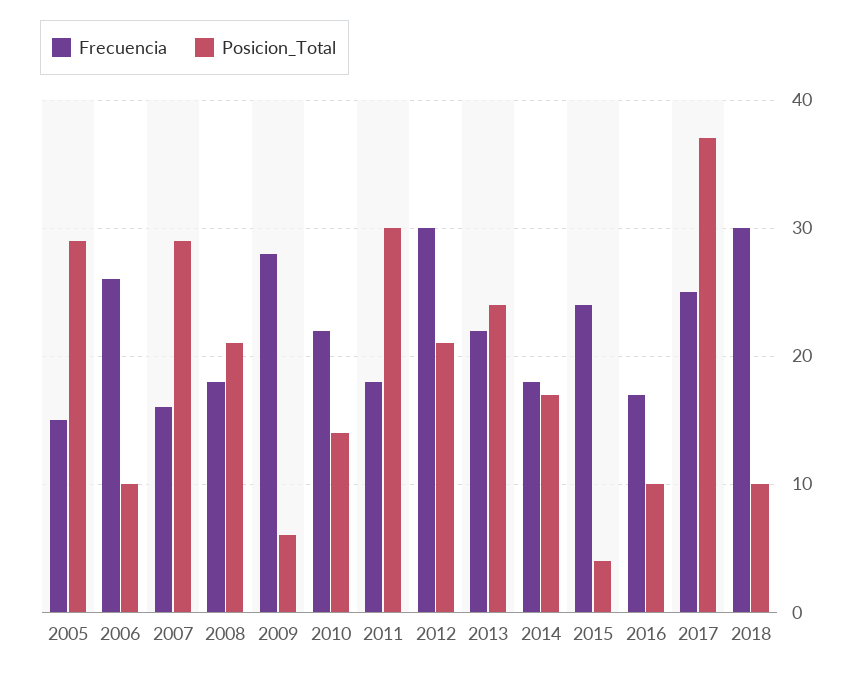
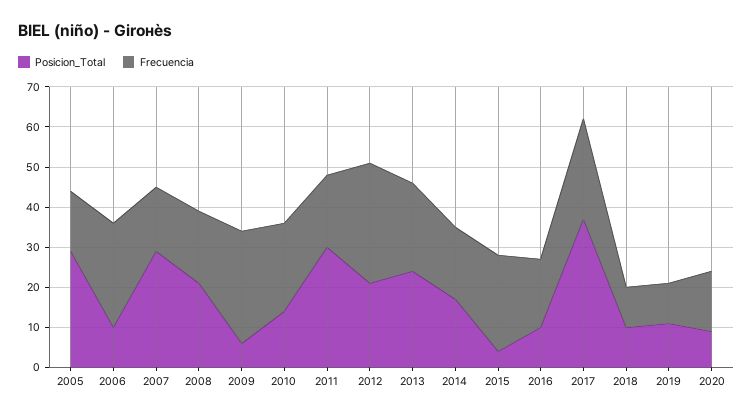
Frecuencia, 2018: 30 -> 10
Posicion_Total, 2019: none -> 10
Frecuencia, 2019: none -> 10
Posicion_Total, 2020: none -> 10
Frecuencia, 2020: none -> 15

